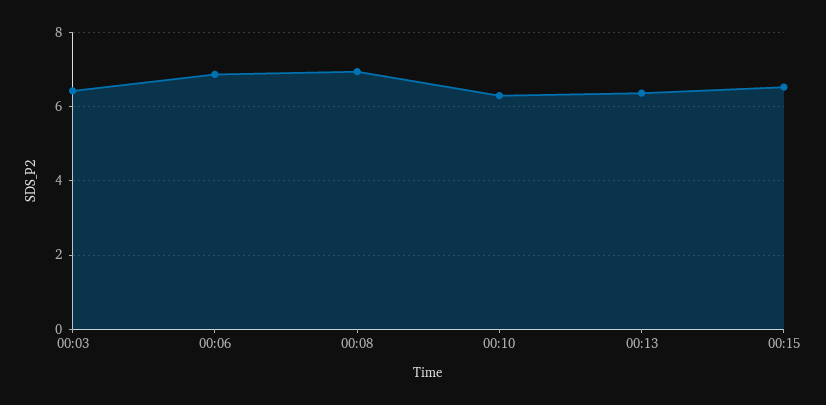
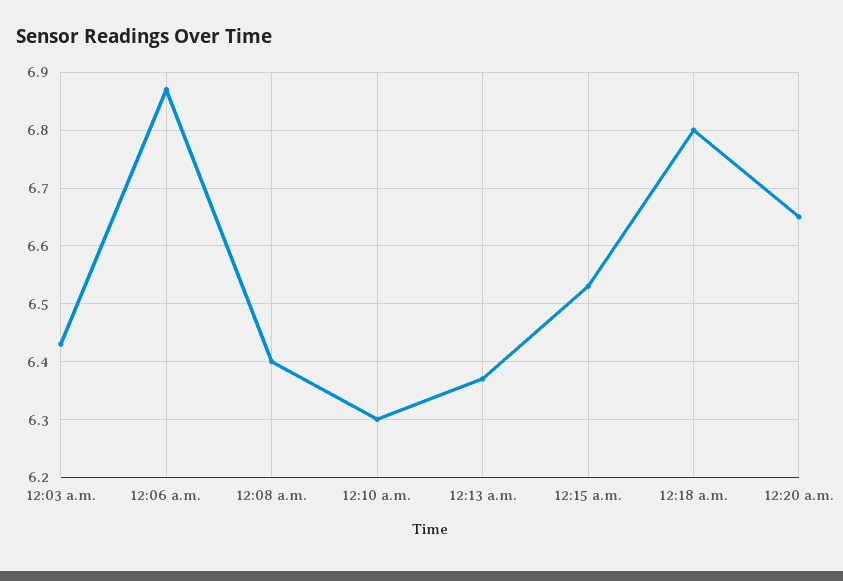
00:08: 7 -> 6.4
12:18 a.m.: none -> 6.8
12:20 a.m.: none -> 6.65

